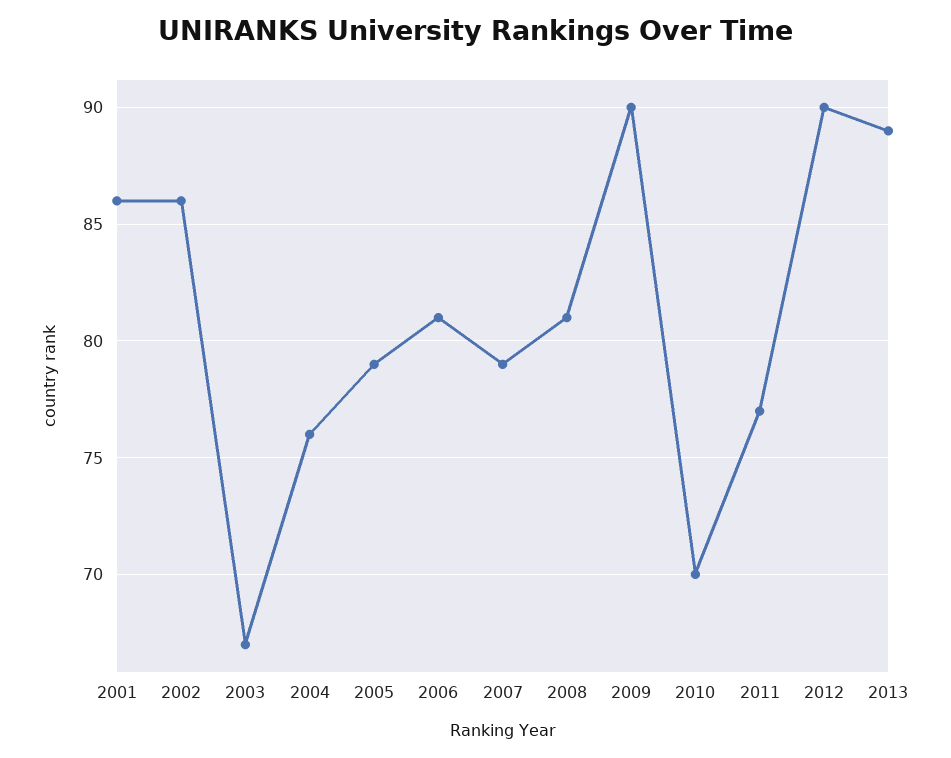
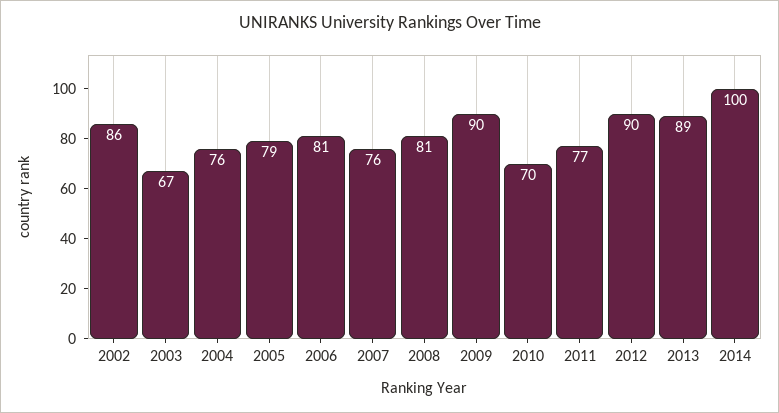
2001: 86 -> none
2007: 79 -> 76
2014: none -> 100

